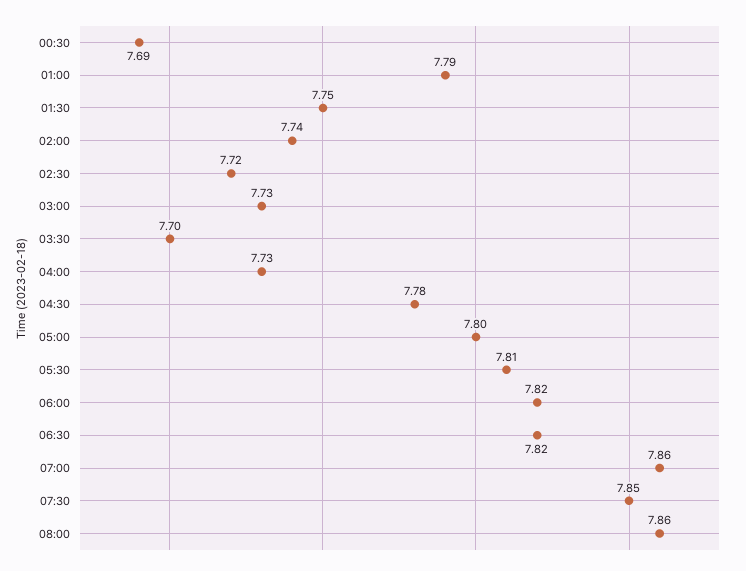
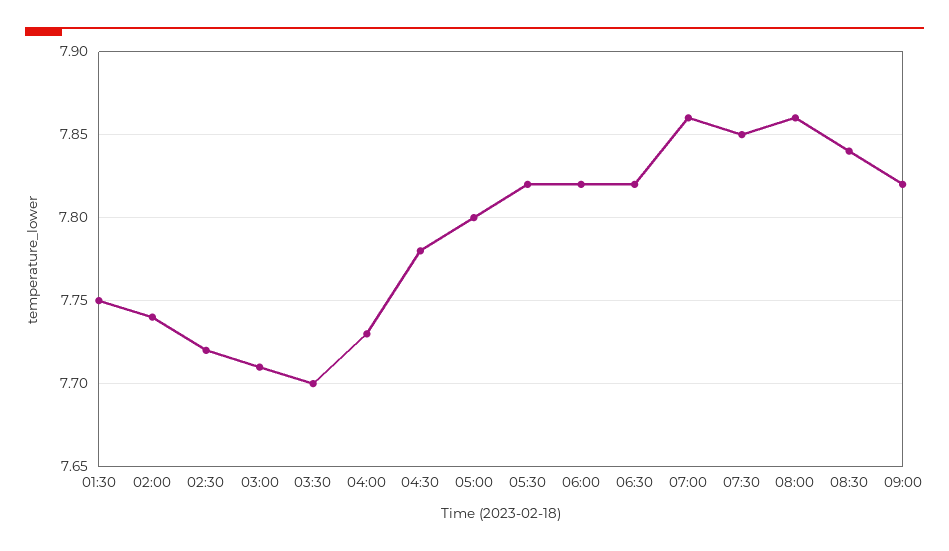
00:30: 7.69 -> none
01:00: 7.79 -> none
03:00: 7.73 -> 7.71
05:30: 7.81 -> 7.82
08:30: none -> 7.84
09:00: none -> 7.82

